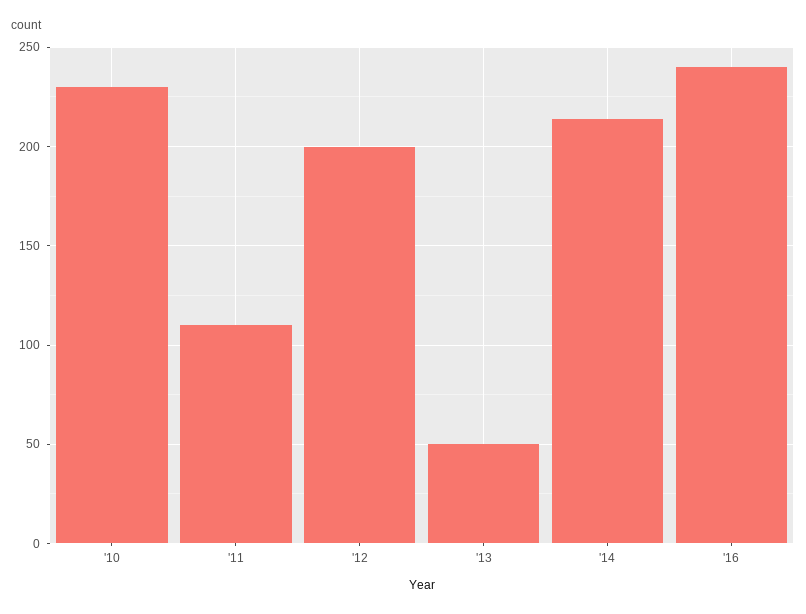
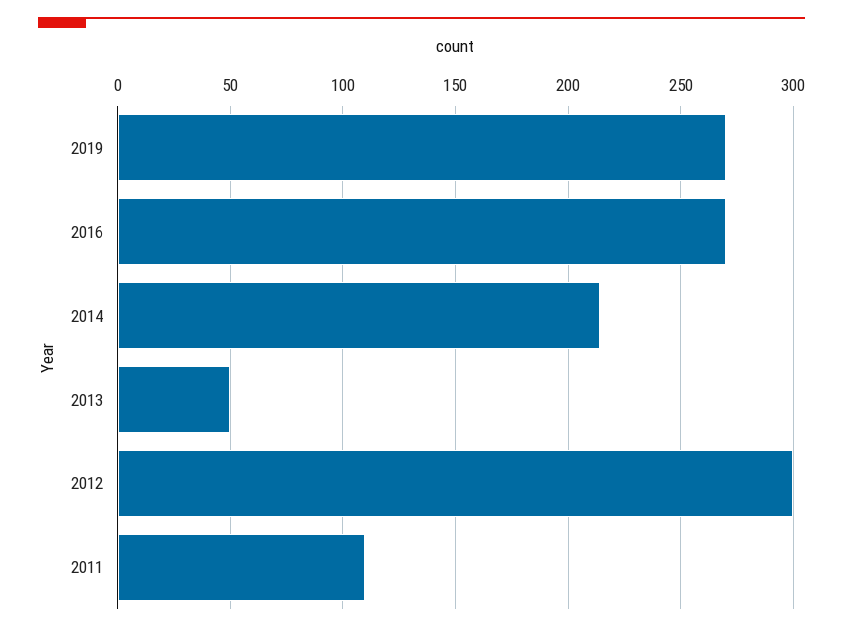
'10: 230 -> none
'12: 200 -> 300
'16: 240 -> 270
2019: none -> 270

